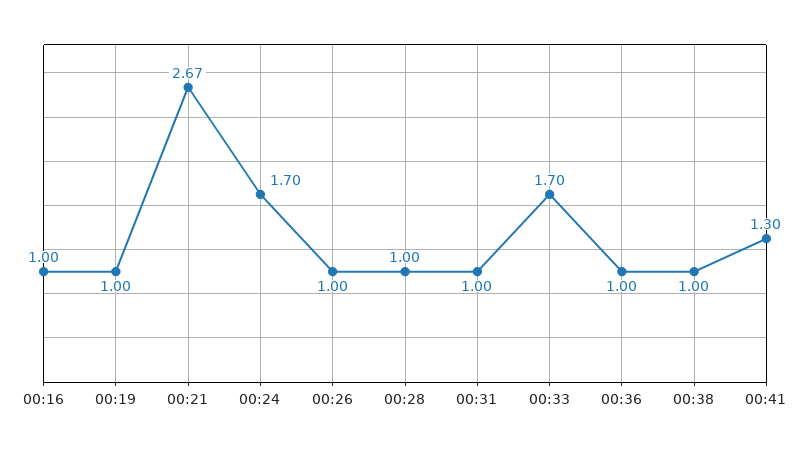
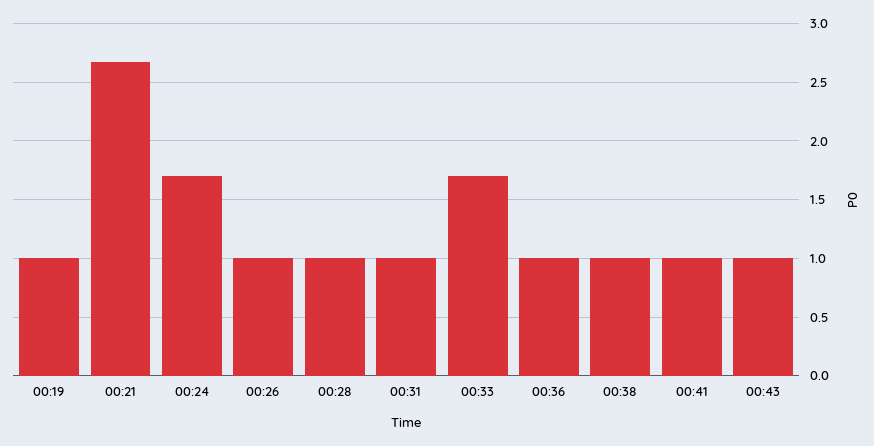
00:16: 1 -> none
00:41: 1.3 -> 1
00:43: none -> 1

